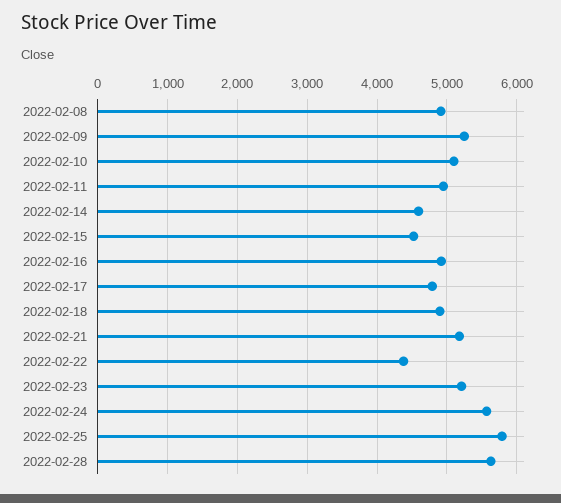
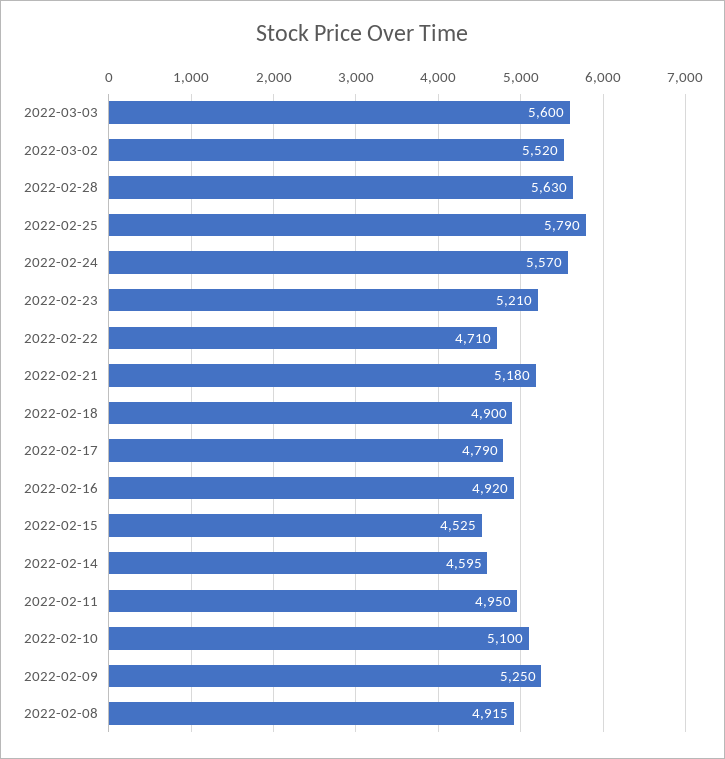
2022-02-22: 4400 -> 4710
2022-03-03: none -> 5600
2022-03-02: none -> 5520

